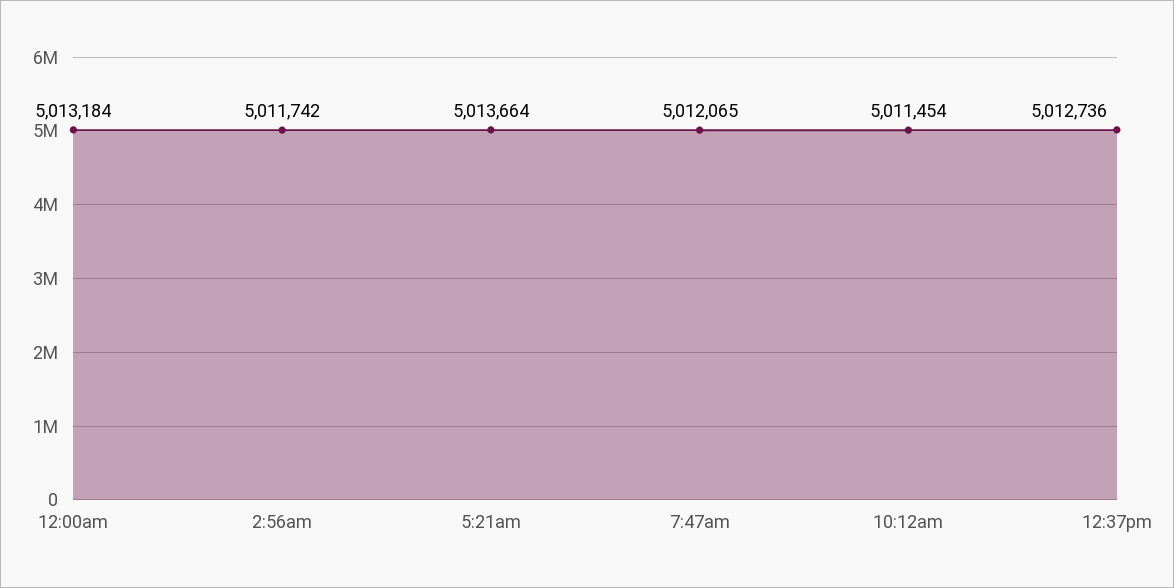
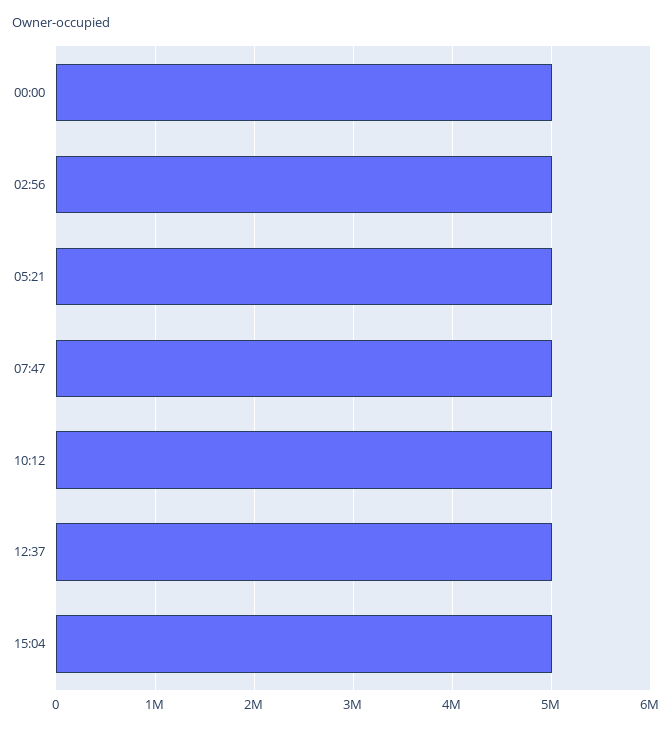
15:04: none -> 5000000

